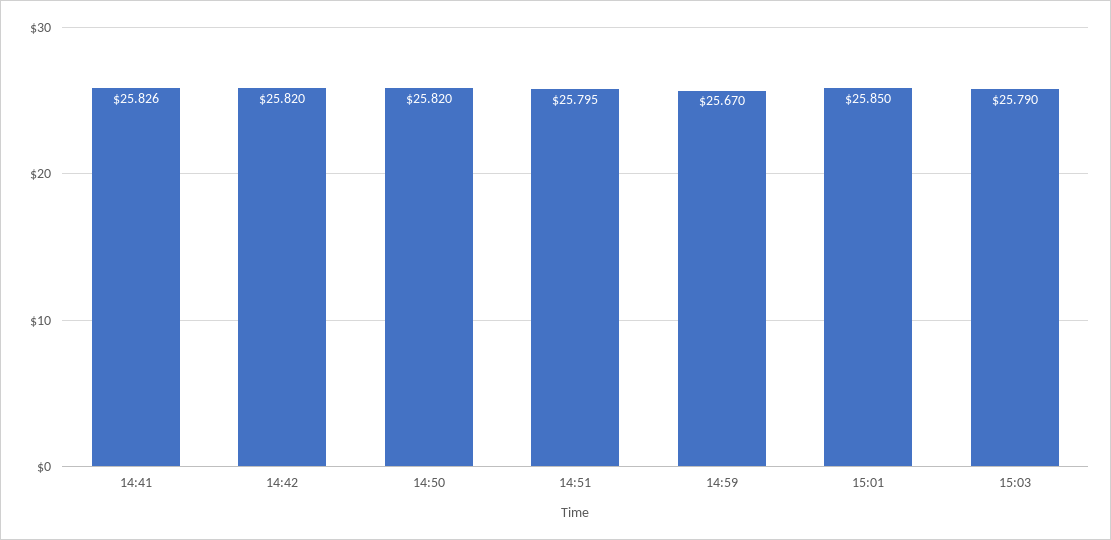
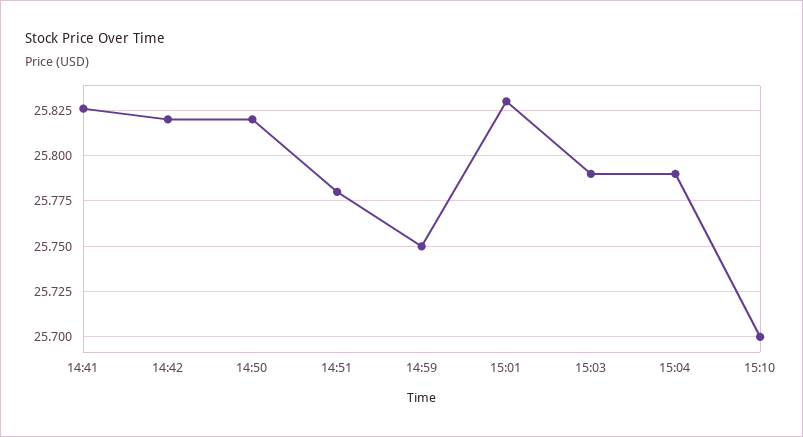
14:51: 25.795 -> 25.78
14:59: 25.67 -> 25.75
15:01: 25.85 -> 25.83
15:04: none -> 25.79
15:10: none -> 25.7

